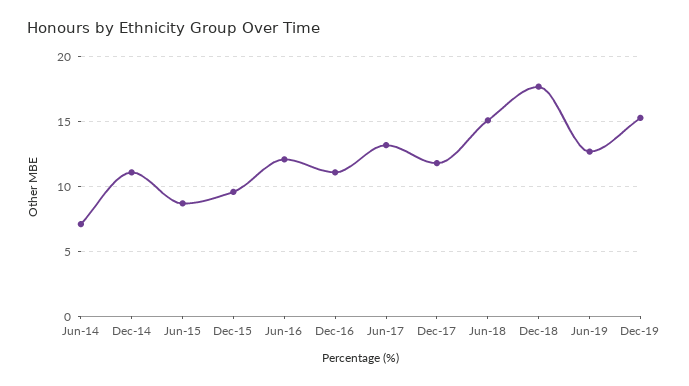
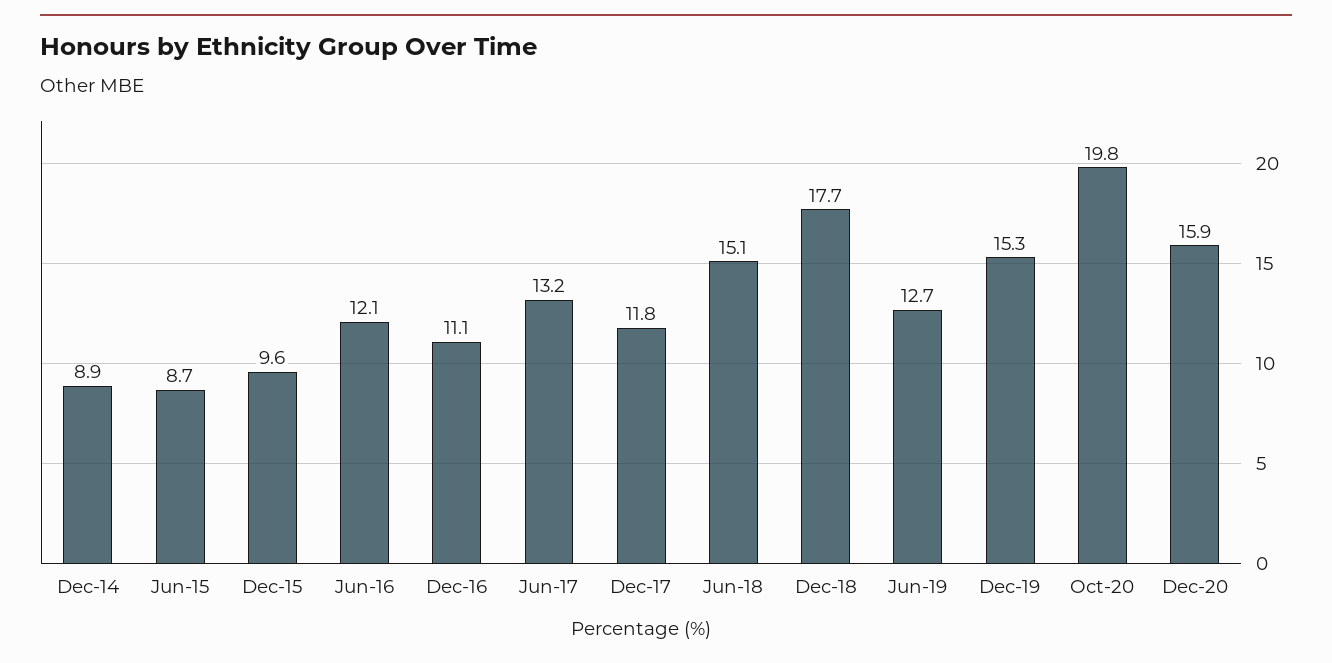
Jun-14: 7 -> none
Dec-14: 11 -> 8.9
Oct-20: none -> 19.8
Dec-20: none -> 15.9

